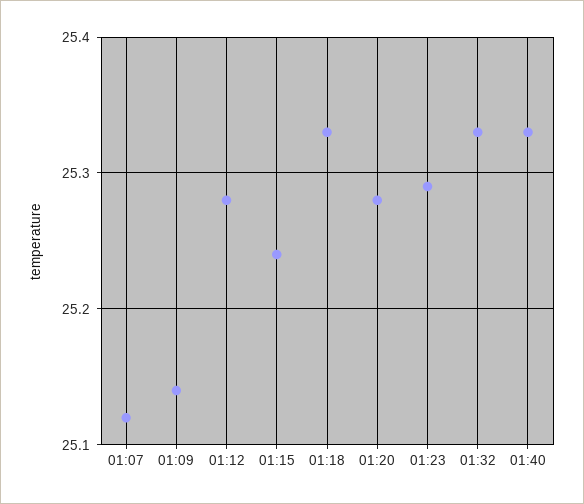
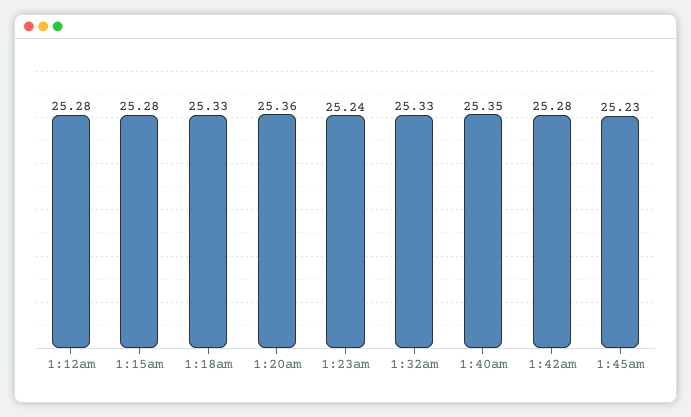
01:07: 25.12 -> none
01:09: 25.14 -> none
01:15: 25.24 -> 25.28
01:20: 25.28 -> 25.36
01:23: 25.29 -> 25.24
01:40: 25.33 -> 25.35
1:42am: none -> 25.28
1:45am: none -> 25.23

